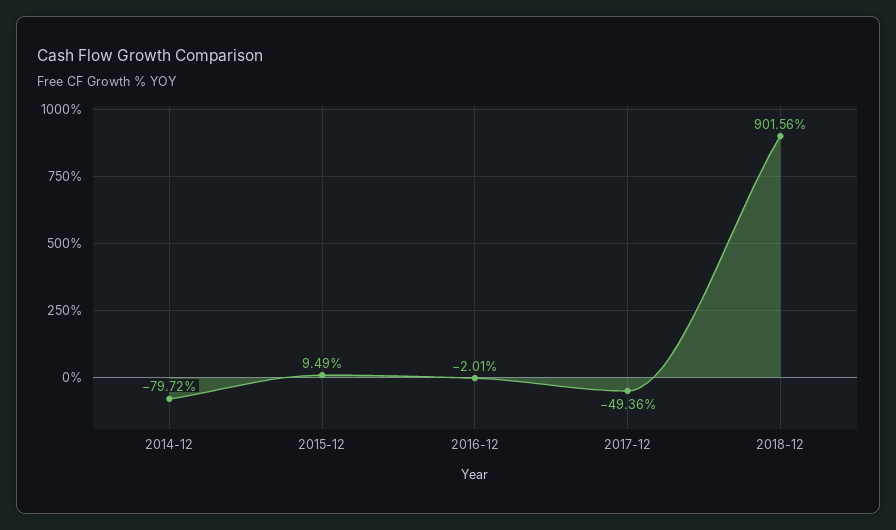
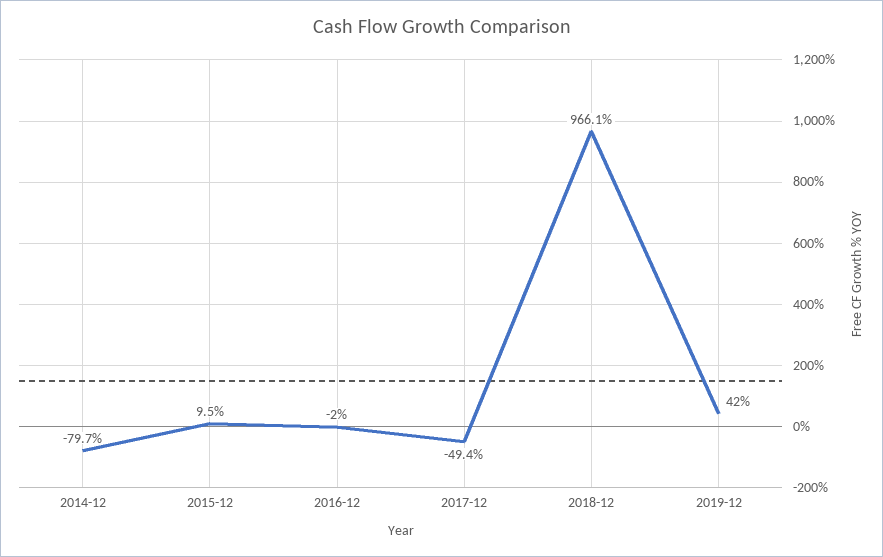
2018-12: 901.56 -> 966.1
2019-12: none -> 42

